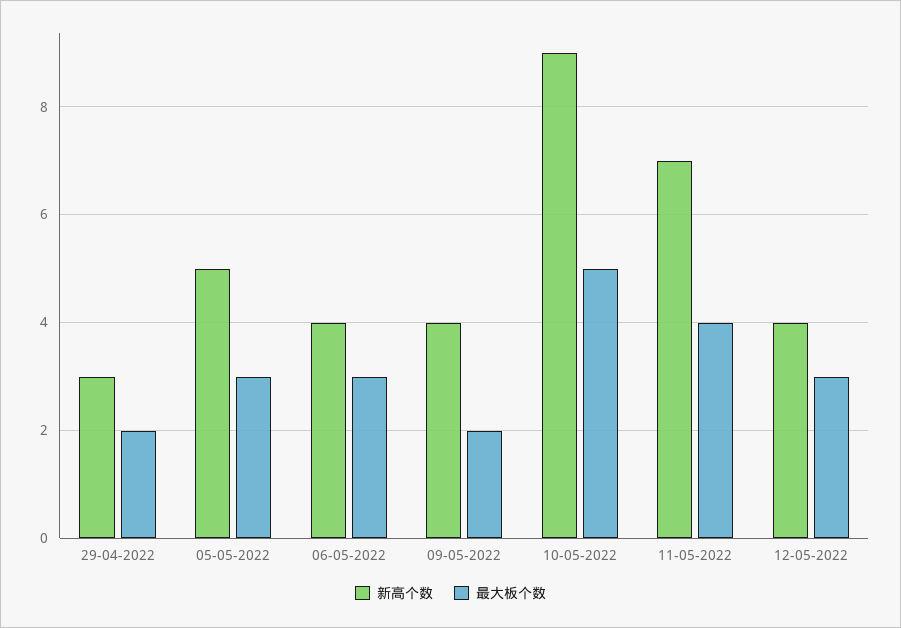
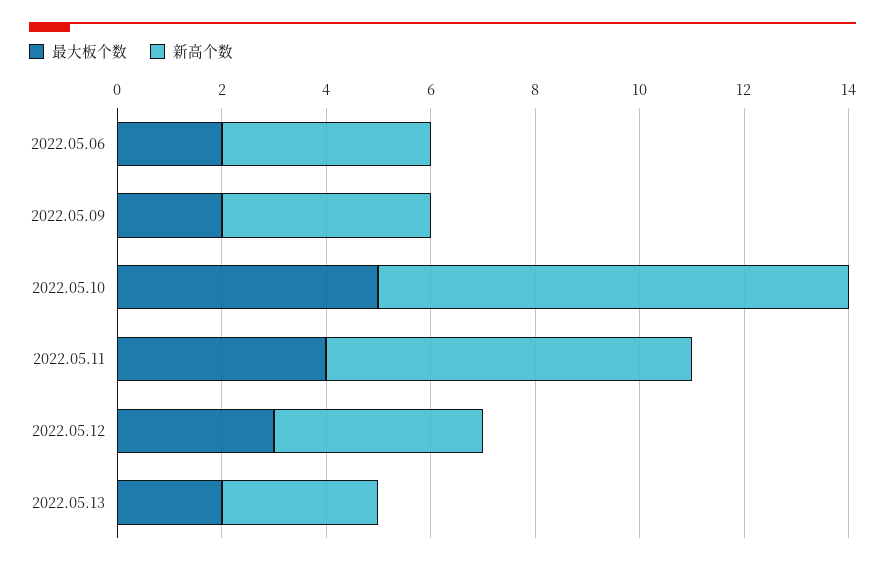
新高个数, 29-04-2022: 3 -> none
最大板个数, 29-04-2022: 2 -> none
新高个数, 05-05-2022: 5 -> none
最大板个数, 05-05-2022: 3 -> none
最大板个数, 06-05-2022: 3 -> 2
最大板个数, 2022.05.13: none -> 2
新高个数, 2022.05.13: none -> 3

